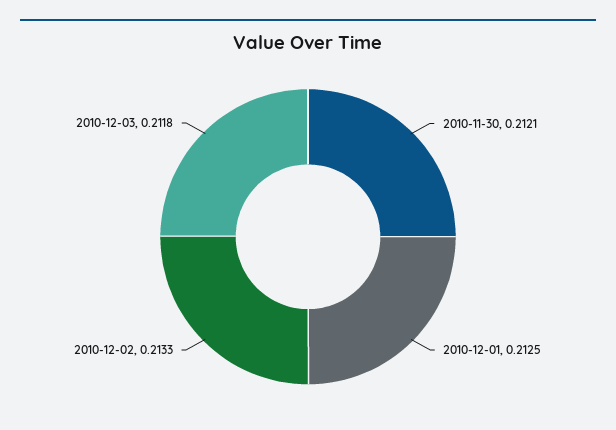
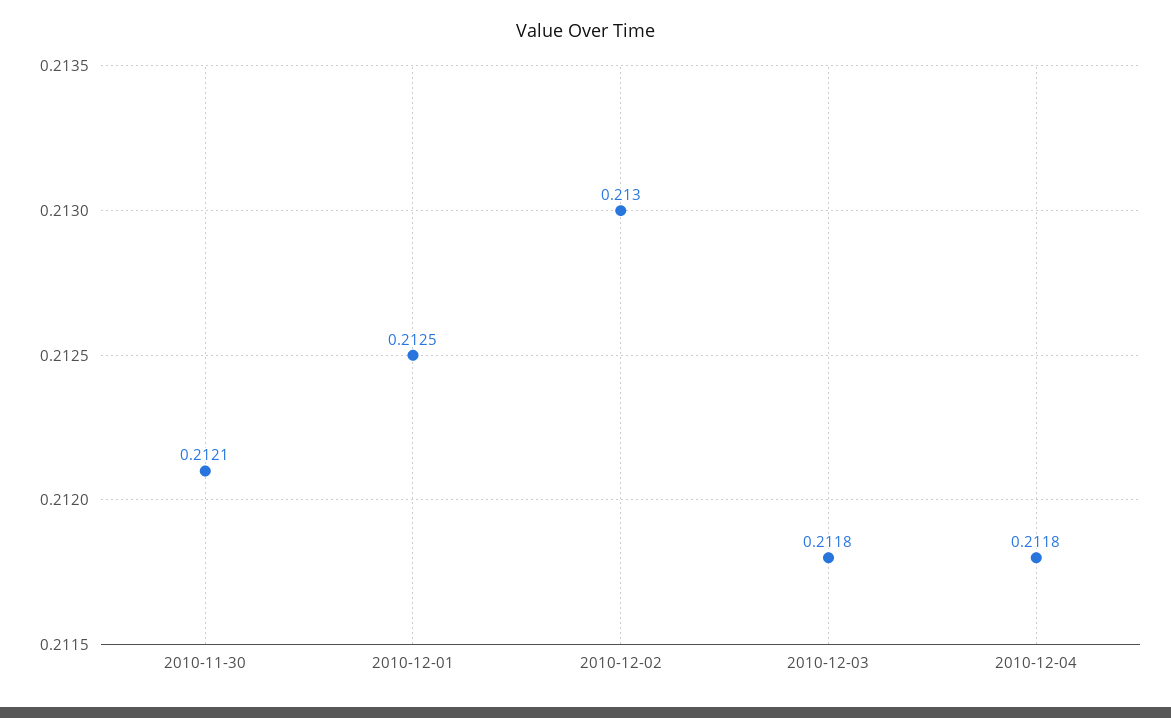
2010-12-02: 0.2133 -> 0.213
2010-12-04: none -> 0.2118

